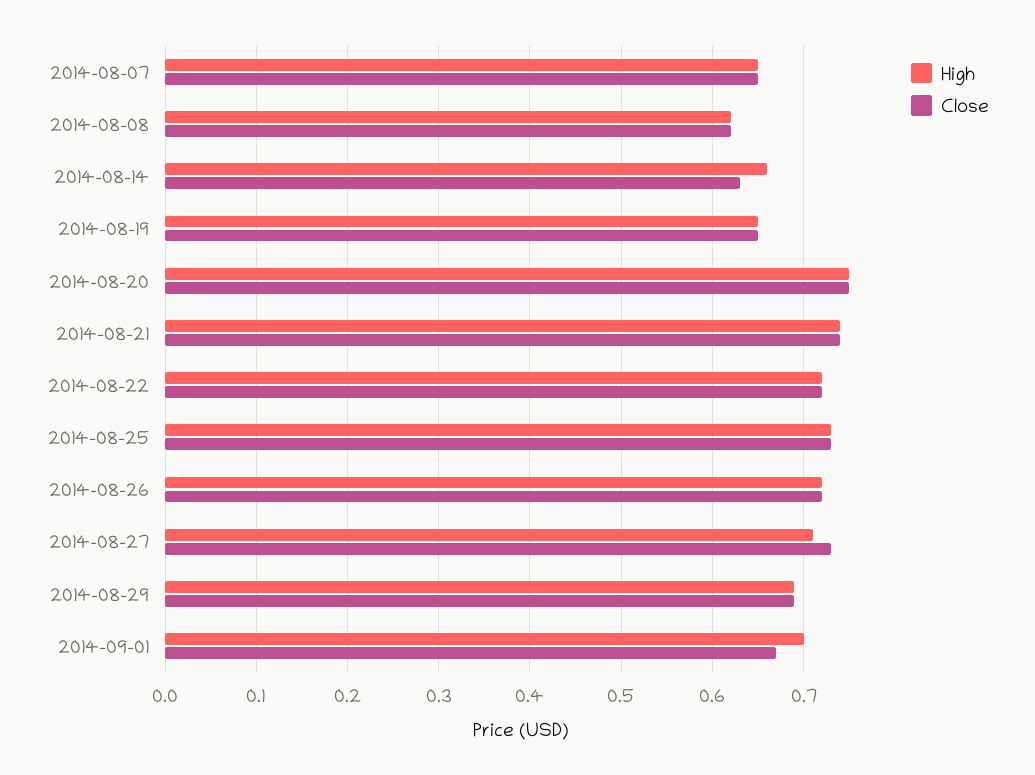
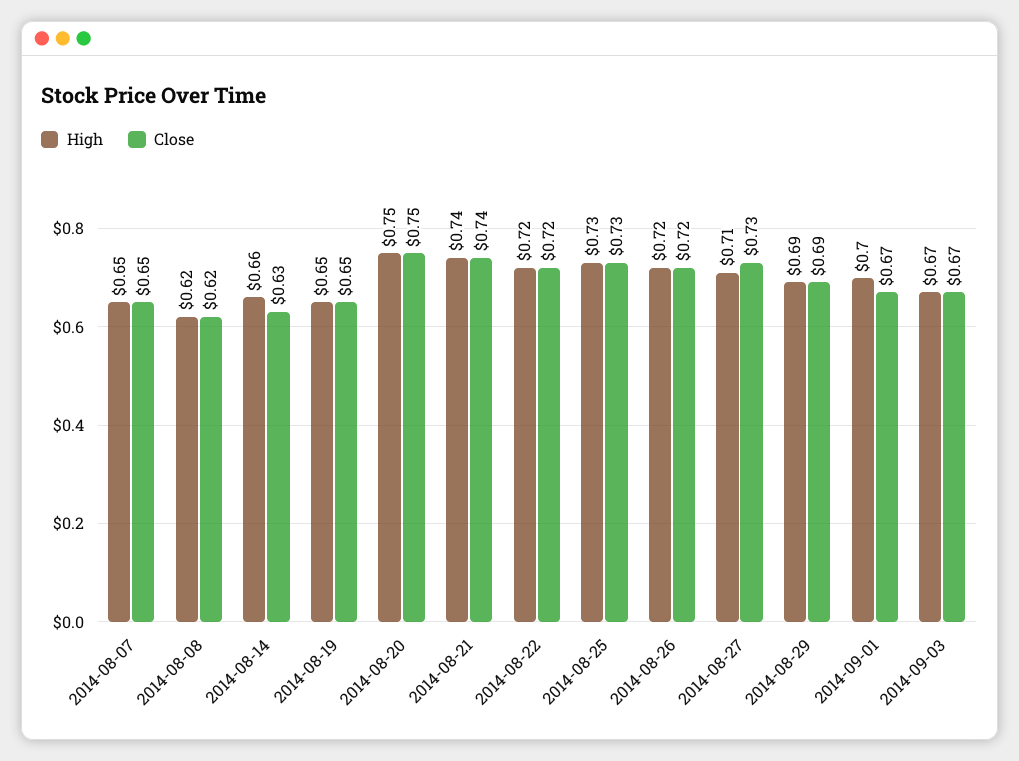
High, 2014-09-03: none -> 0.67
Close, 2014-09-03: none -> 0.67

